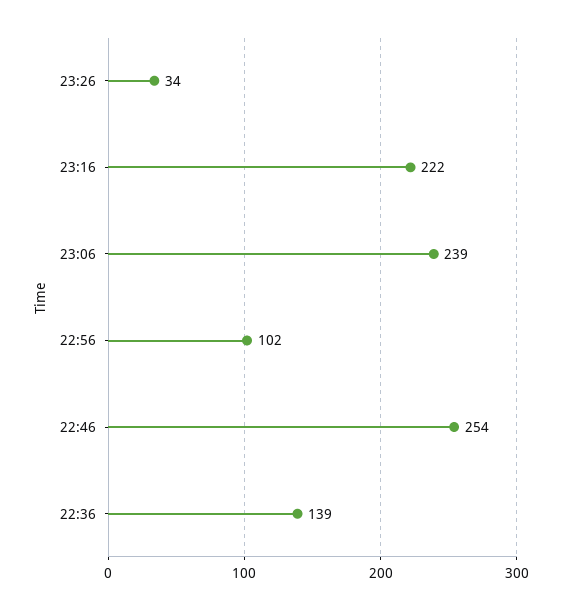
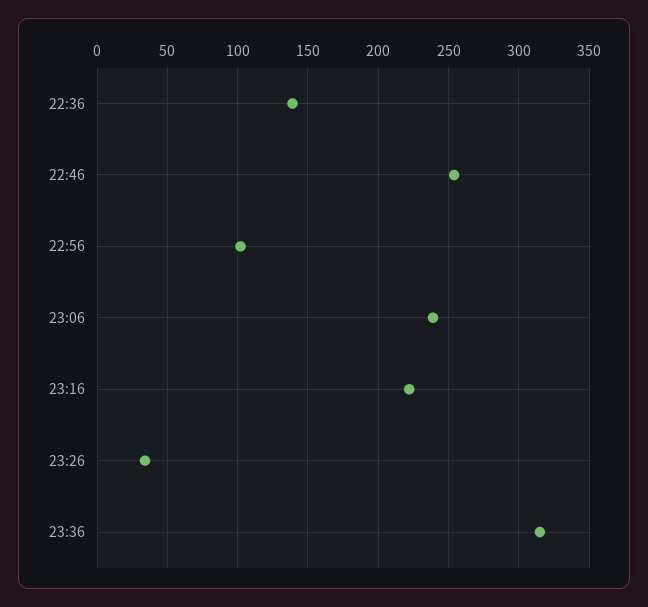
23:36: none -> 315

